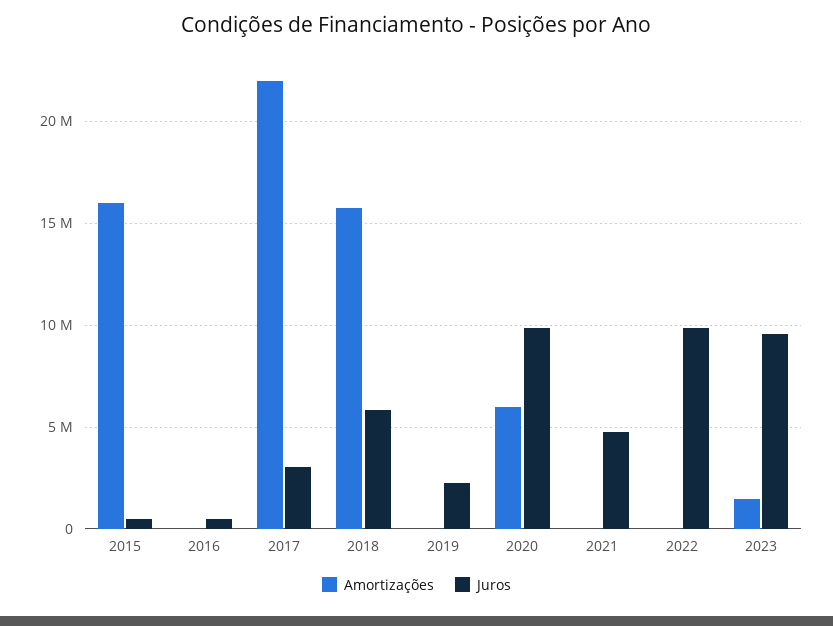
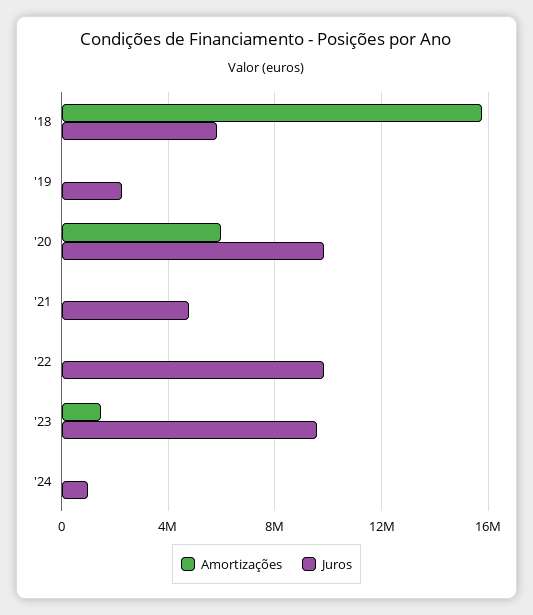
Amortizações, 2015: 16000000 -> none
Juros, 2015: 500000 -> none
Amortizações, 2016: 0 -> none
Juros, 2016: 500000 -> none
Amortizações, 2017: 22000000 -> none
Juros, 2017: 3000000 -> none
Amortizações, '24: none -> 0
Juros, '24: none -> 1000000

